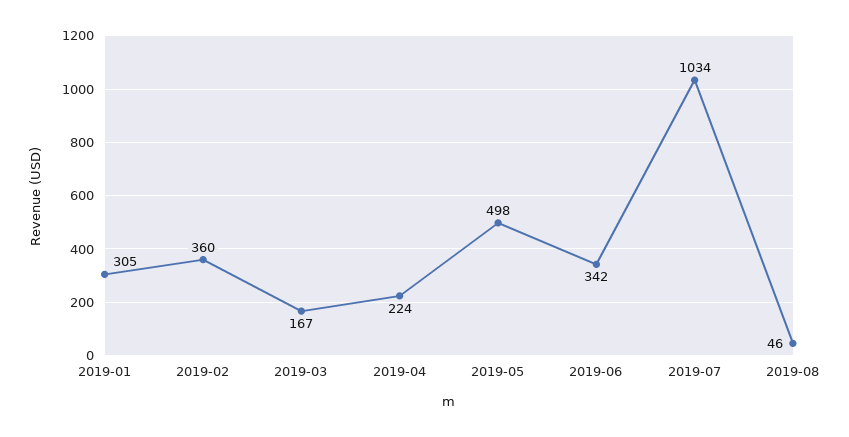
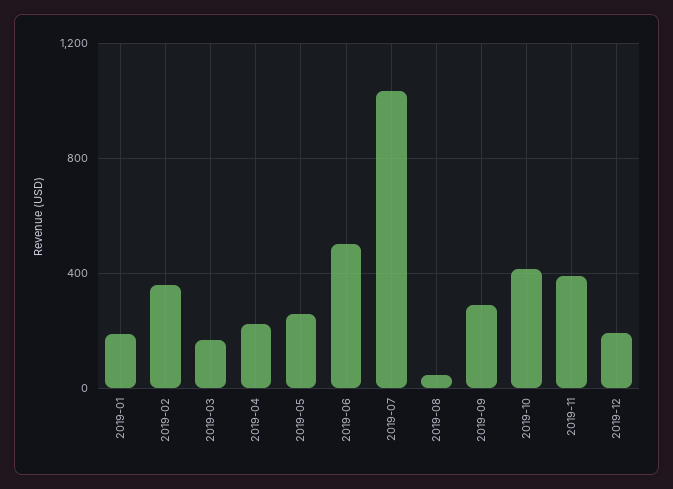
2019-01: 305 -> 200
2019-05: 498 -> 250
2019-06: 342 -> 500
2019-09: none -> 300
2019-10: none -> 400
2019-11: none -> 400
2019-12: none -> 200

